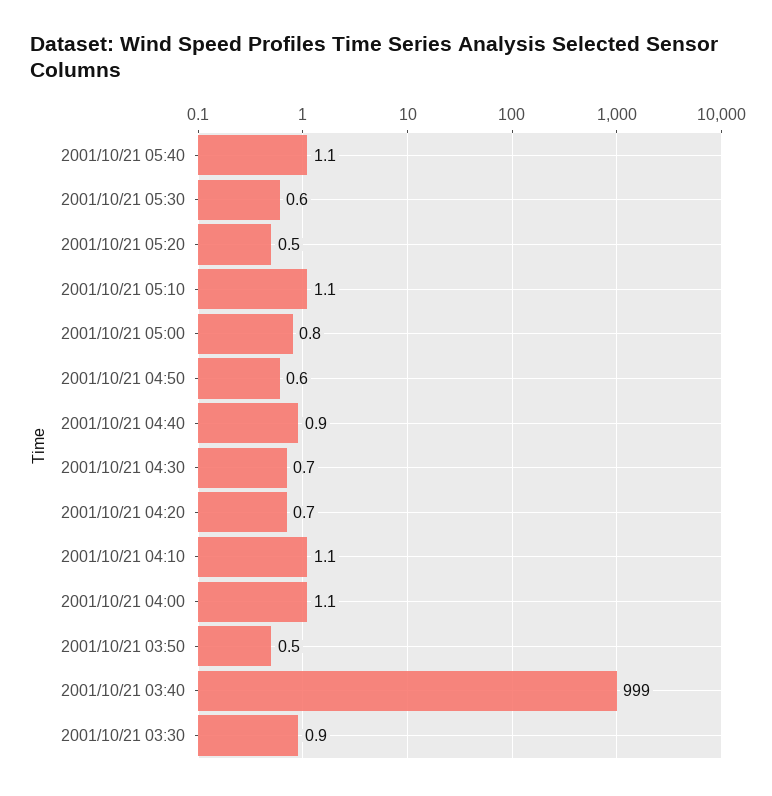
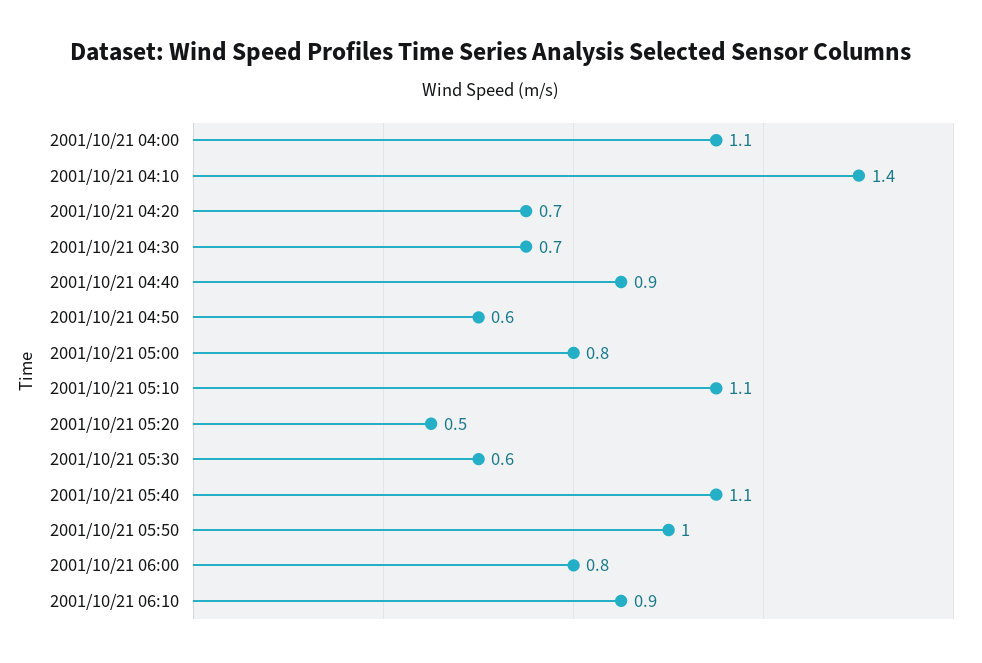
2001/10/21 04:10: 1.1 -> 1.4
2001/10/21 03:50: 0.5 -> none
2001/10/21 03:40: 999 -> none
2001/10/21 03:30: 0.9 -> none
2001/10/21 05:50: none -> 1
2001/10/21 06:00: none -> 0.8
2001/10/21 06:10: none -> 0.9

